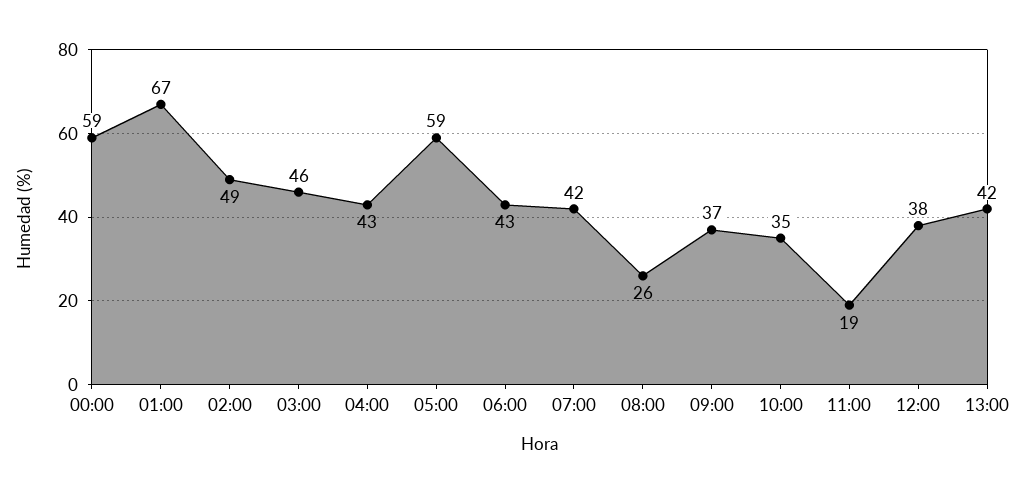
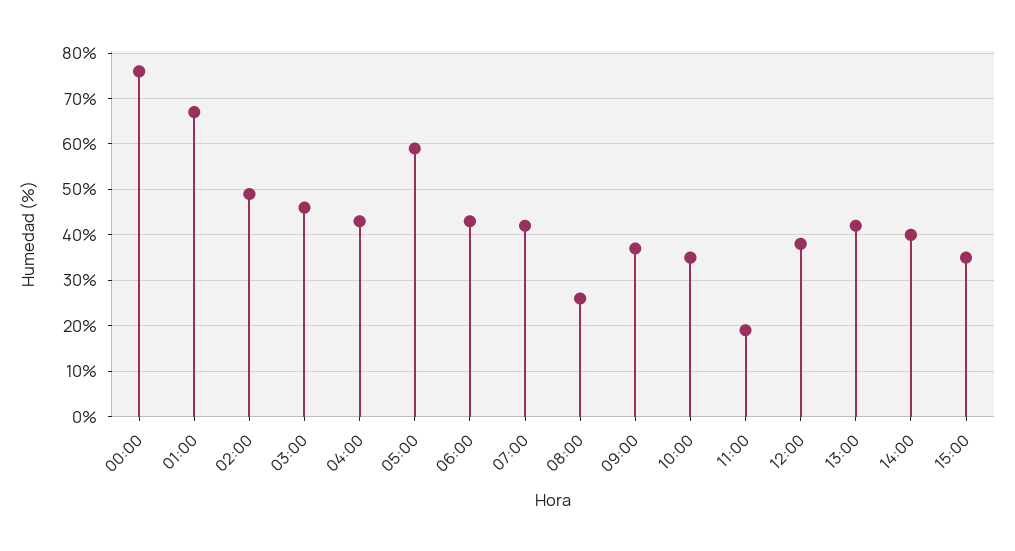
00:00: 59 -> 75
14:00: none -> 40
15:00: none -> 35

